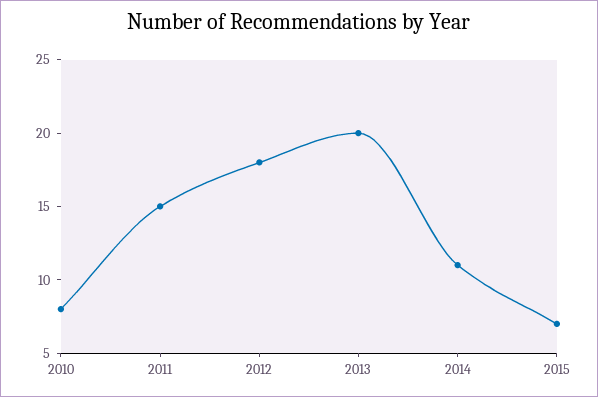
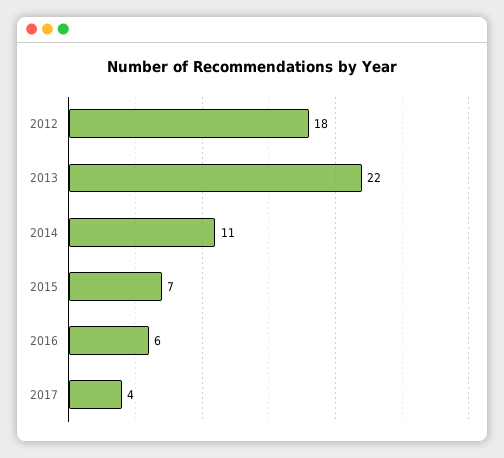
2010: 8 -> none
2011: 15 -> none
2013: 20 -> 22
2016: none -> 6
2017: none -> 4

